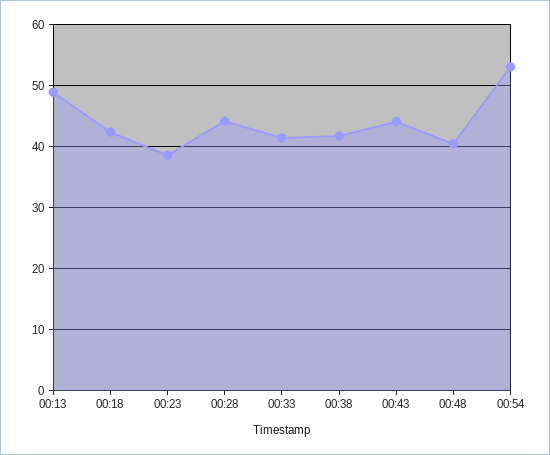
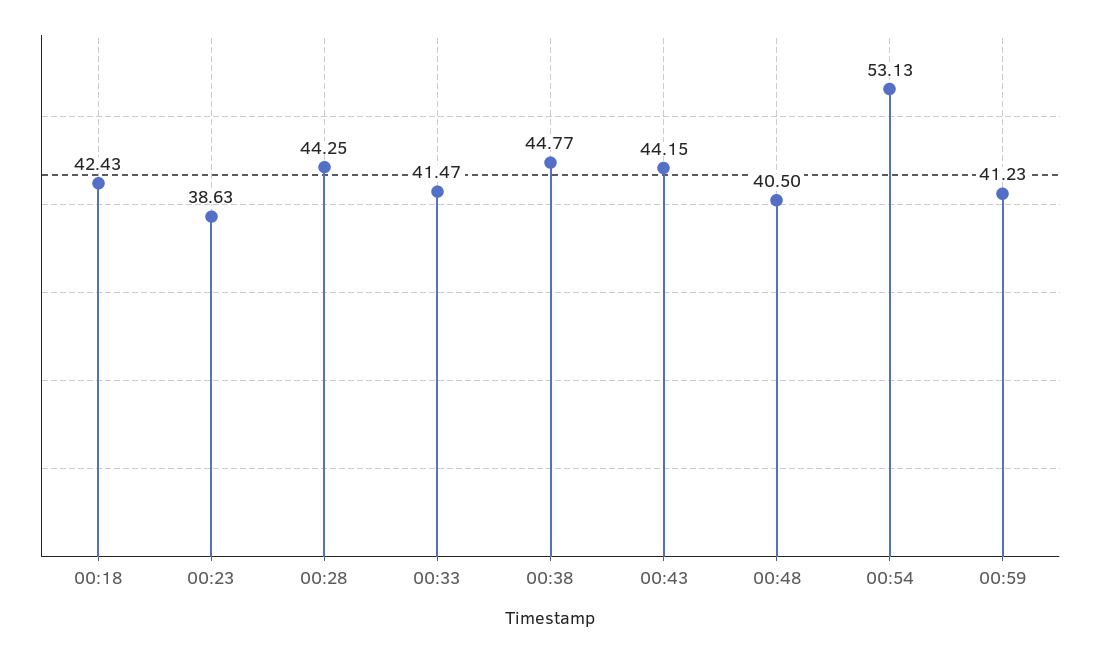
00:13: 49 -> none
00:38: 42 -> 44.77
00:59: none -> 41.23

